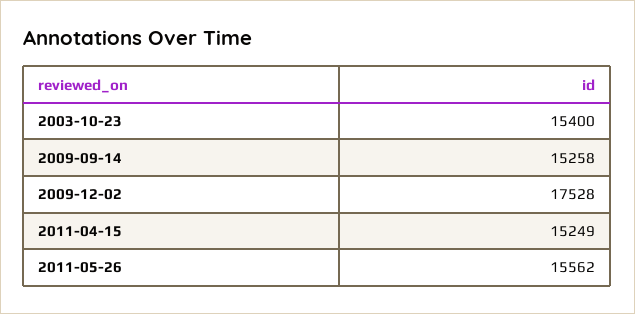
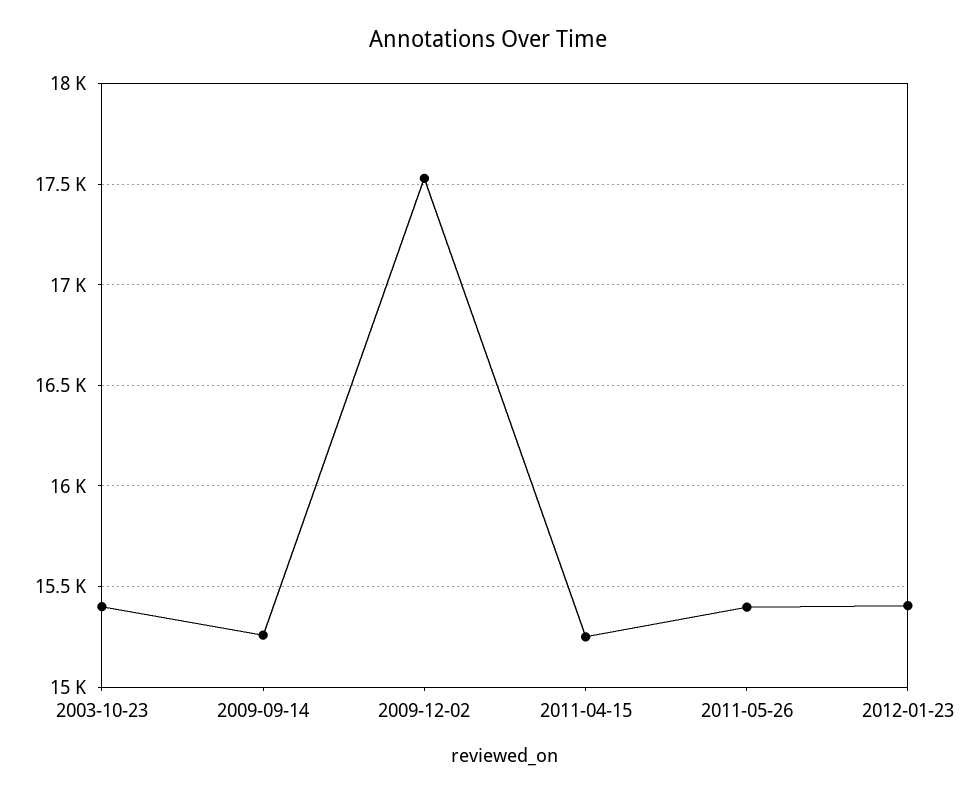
2011-05-26: 15562 -> 15400
2012-01-23: none -> 15400

